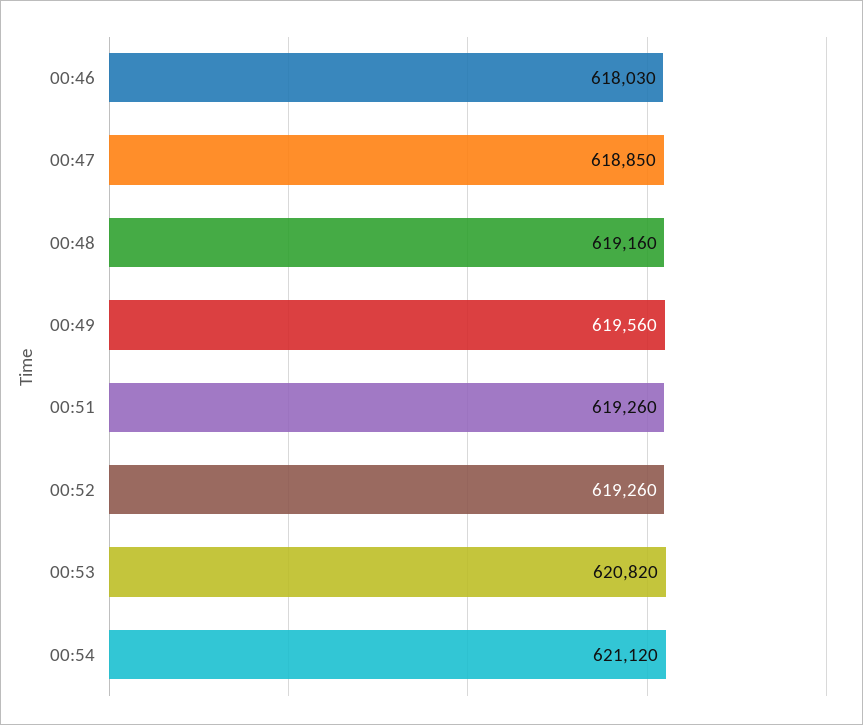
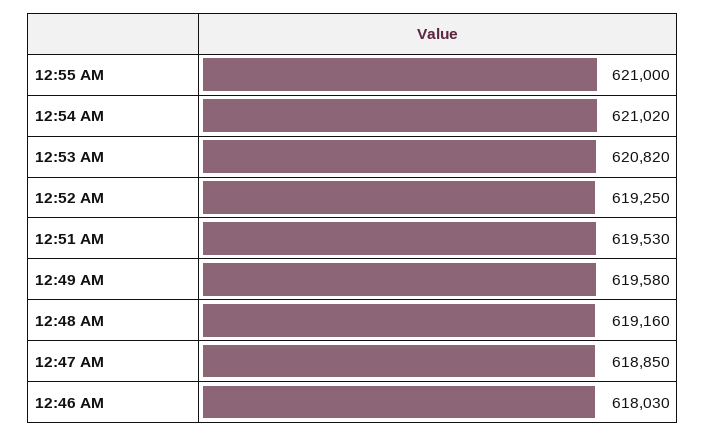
00:49: 619560 -> 619580
00:51: 619260 -> 619530
00:52: 619260 -> 619250
00:54: 621120 -> 621020
12:55 AM: none -> 621000

